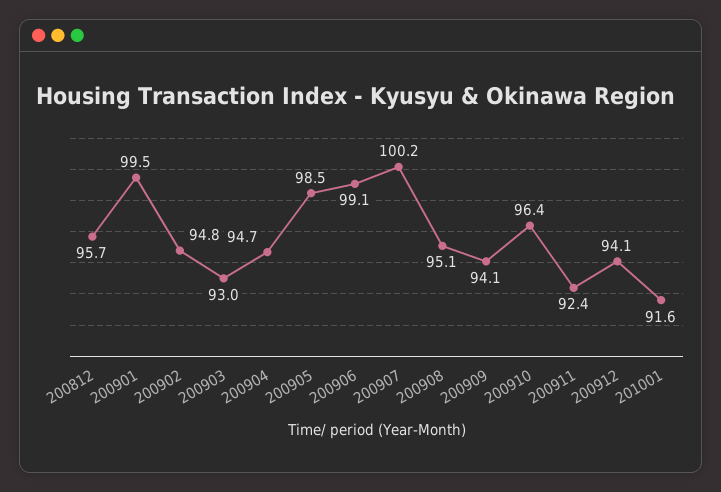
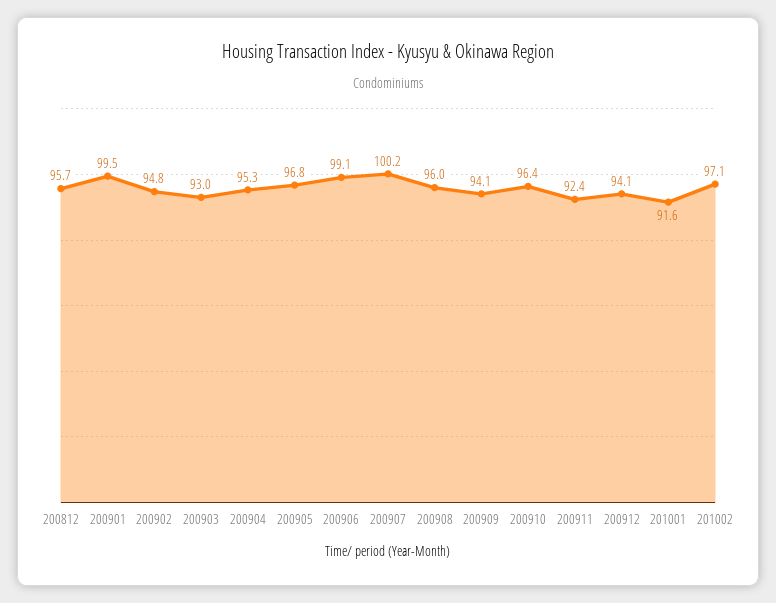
200904: 94.7 -> 95.3
200905: 98.5 -> 96.8
200908: 95.1 -> 96
201002: none -> 97.1

